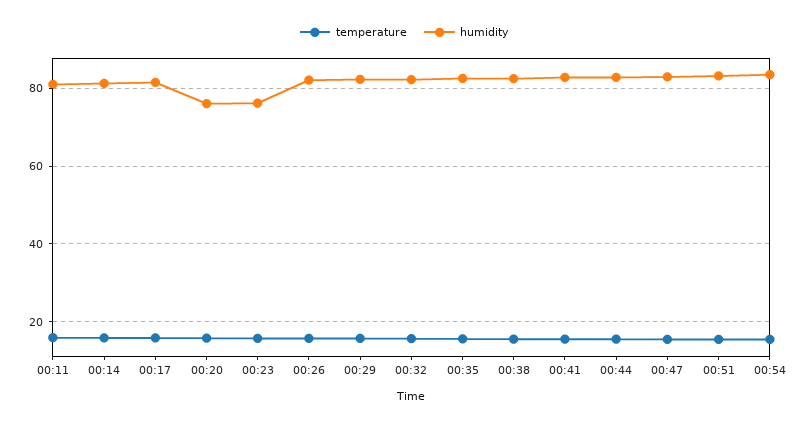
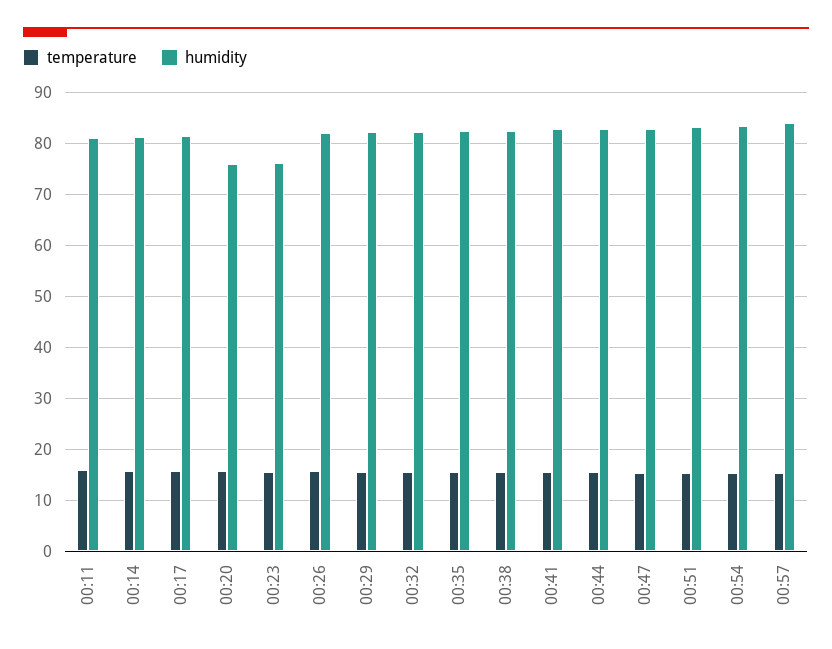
temperature, 00:57: none -> 16
humidity, 00:57: none -> 84

